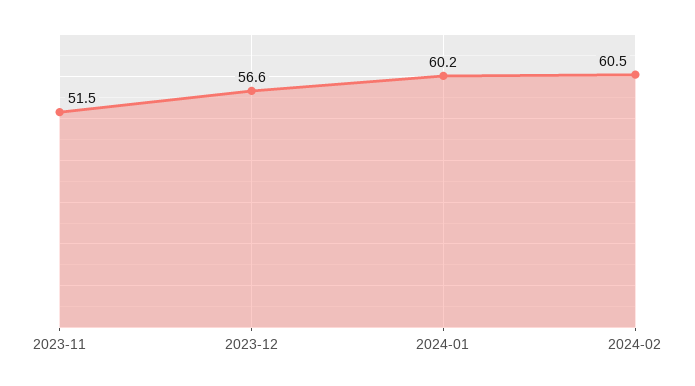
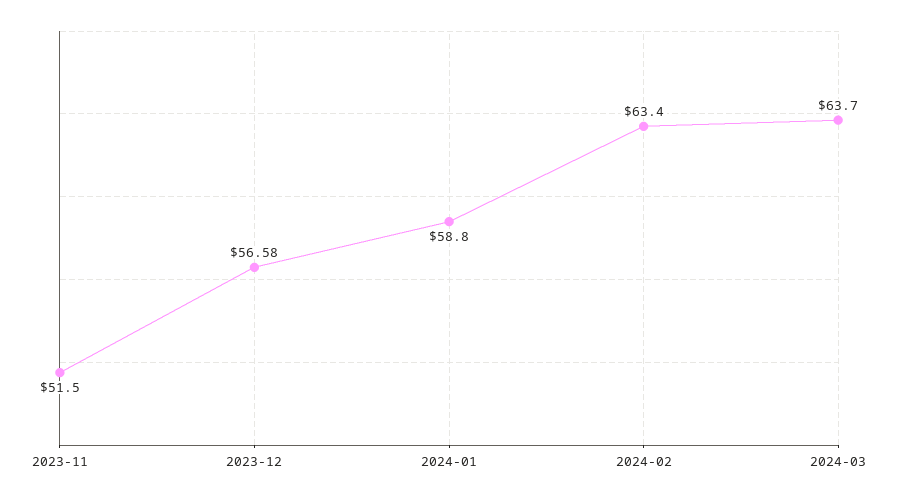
2024-01: 60.2 -> 58.8
2024-02: 60.5 -> 63.4
2024-03: none -> 63.7

